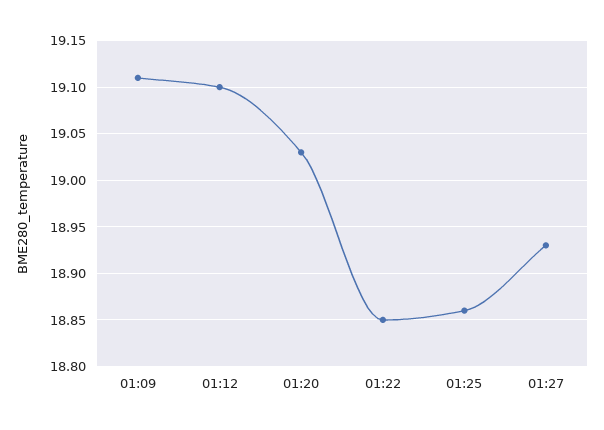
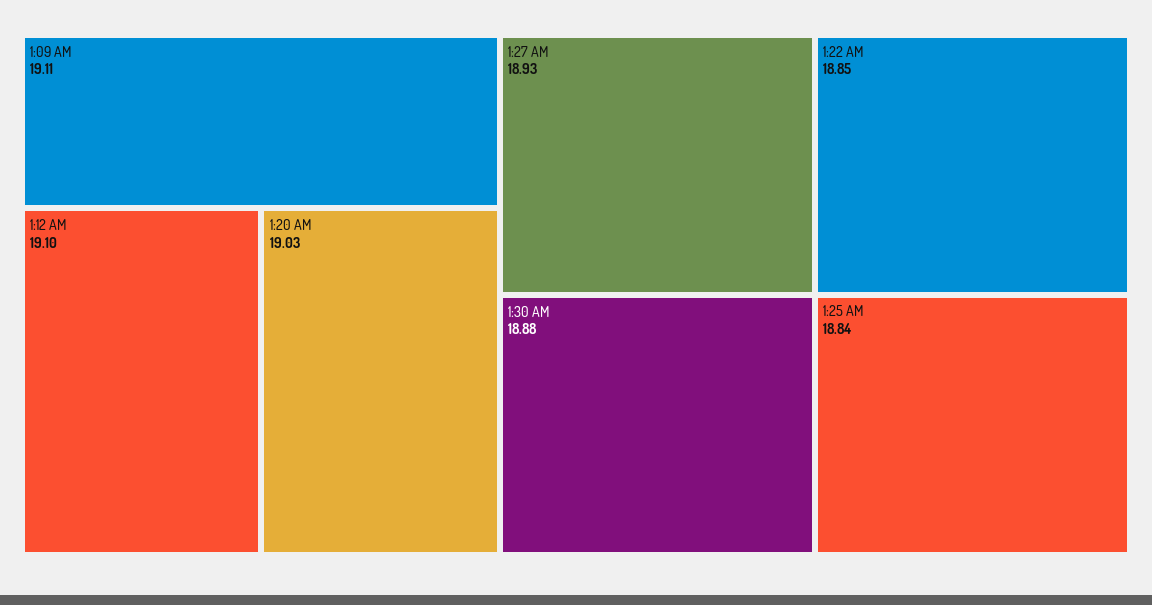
01:25: 18.86 -> 18.84
1:30 AM: none -> 18.88

